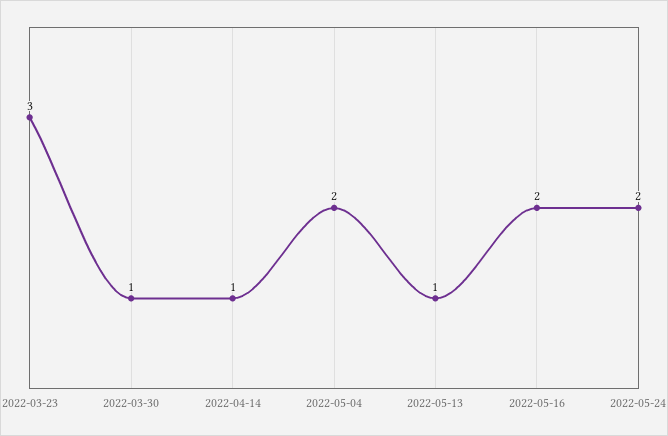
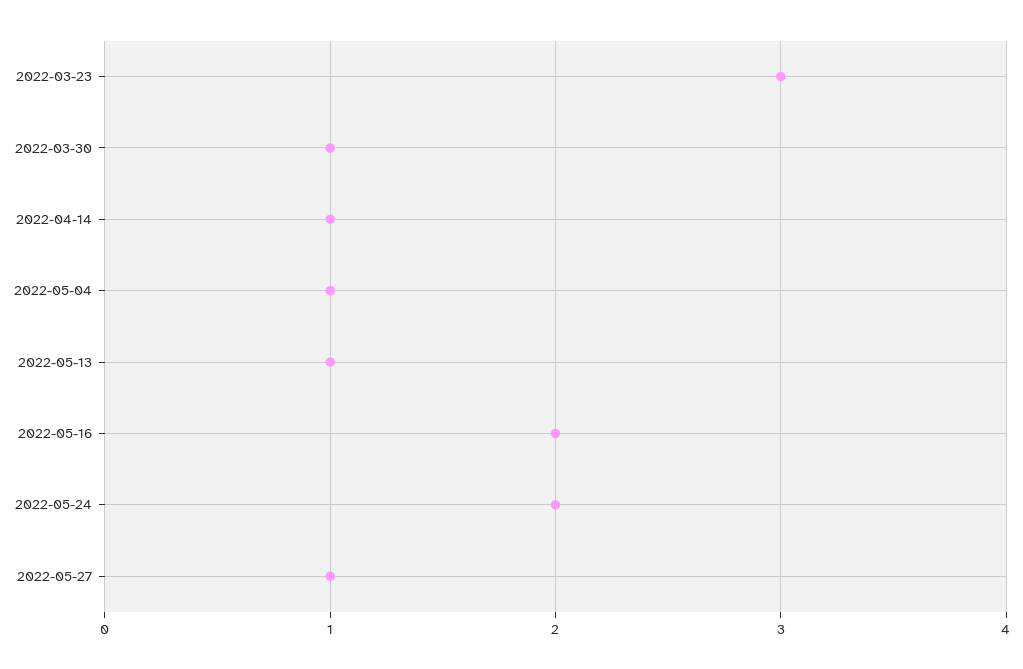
2022-05-04: 2 -> 1
2022-05-27: none -> 1

